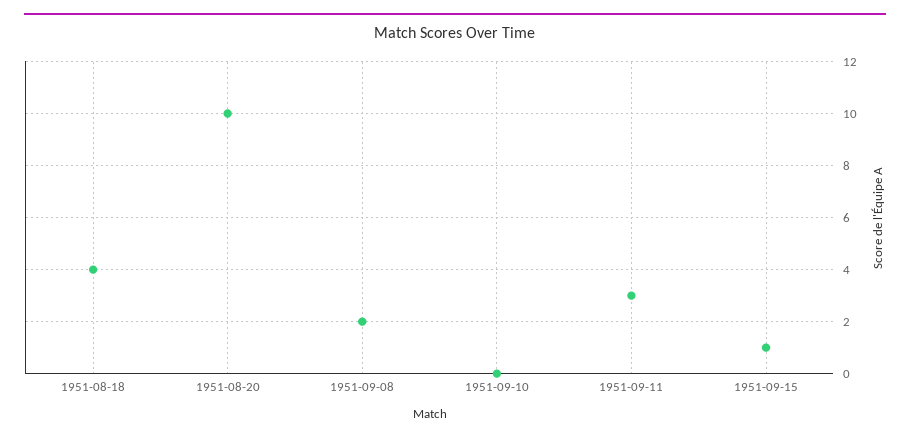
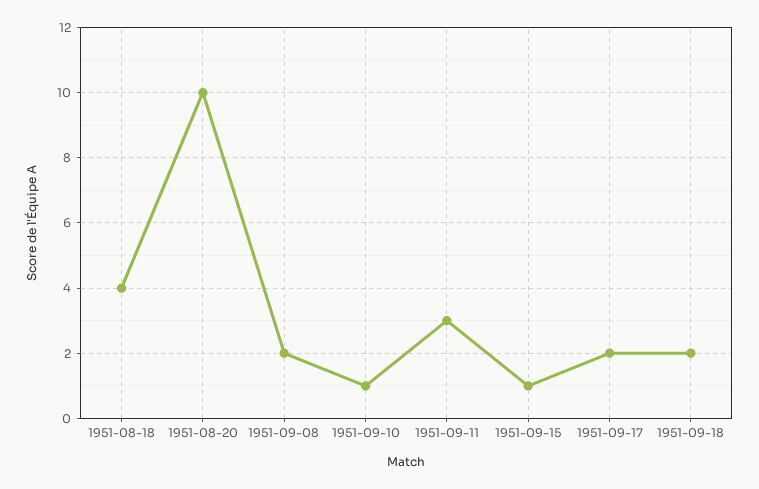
1951-09-10: 0 -> 1
1951-09-17: none -> 2
1951-09-18: none -> 2

